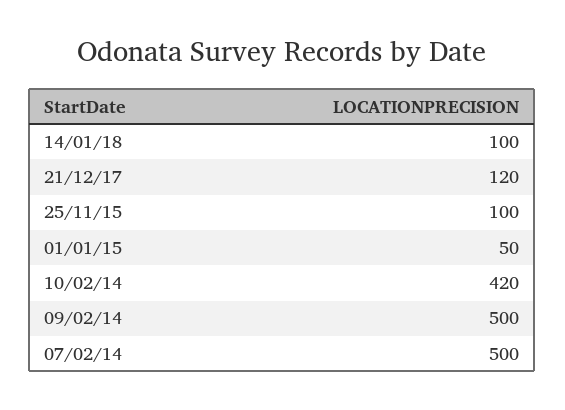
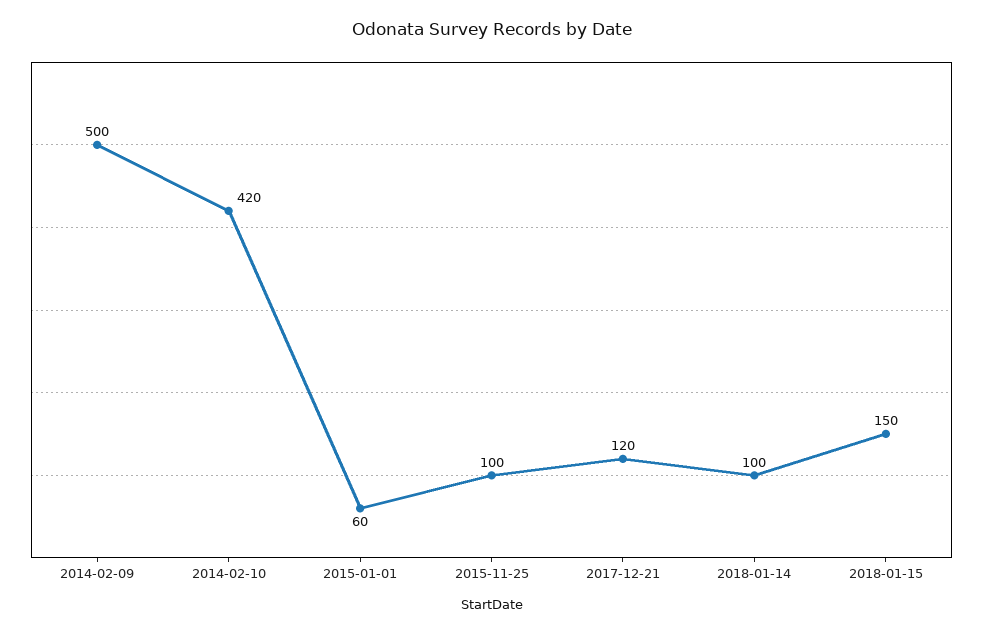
01/01/15: 50 -> 60
07/02/14: 500 -> none
2018-01-15: none -> 150

